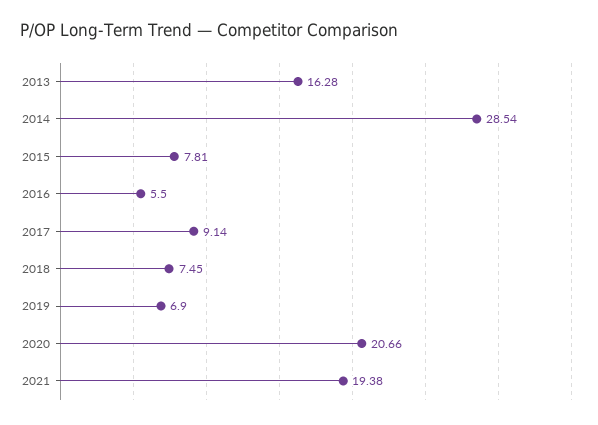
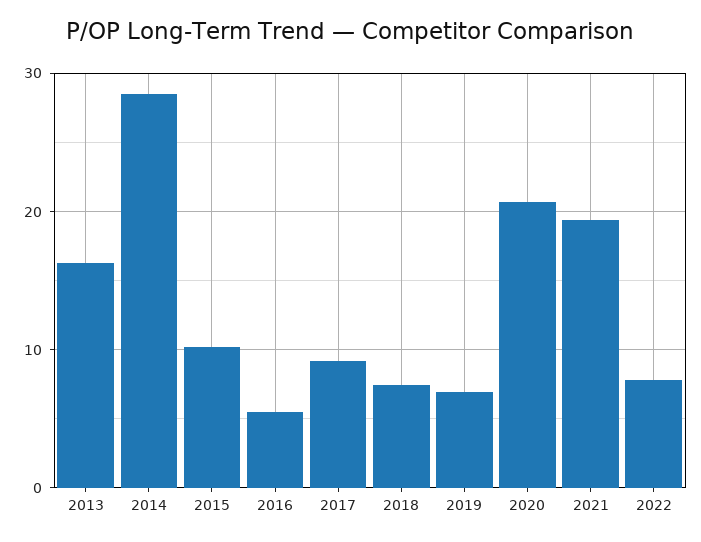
2015: 7.81 -> 10
2022: none -> 8

